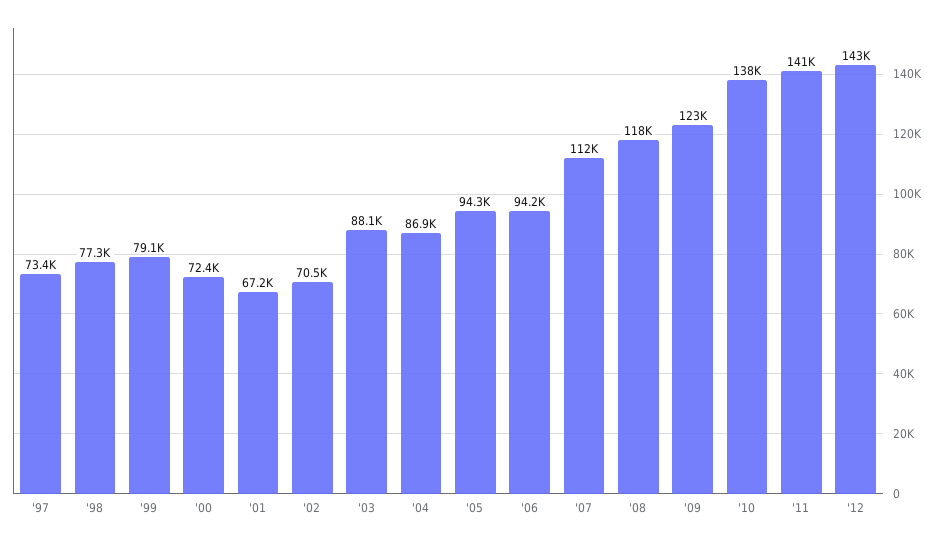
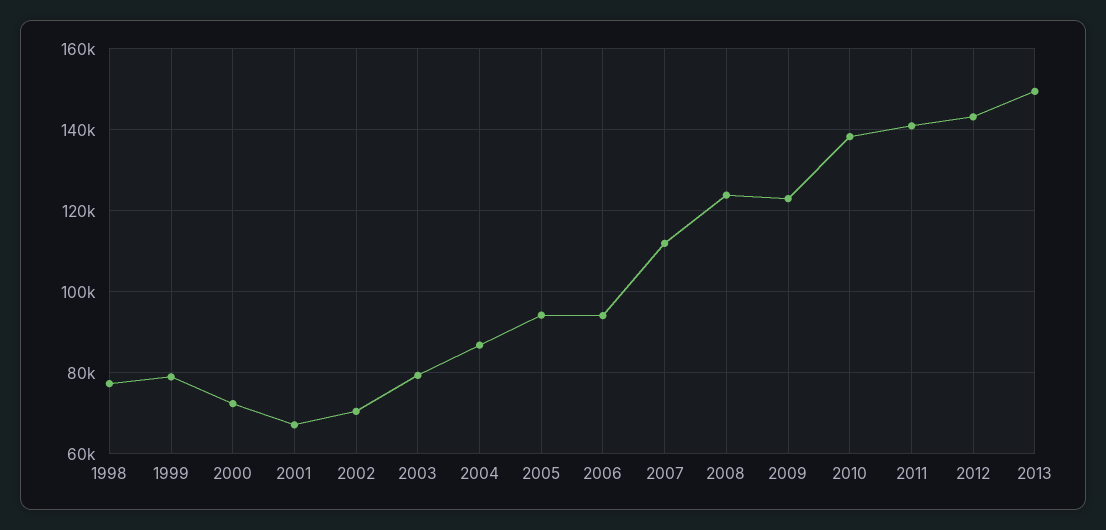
'97: 73400 -> none
'03: 88100 -> 80000
'08: 118000 -> 124000
2013: none -> 150000

